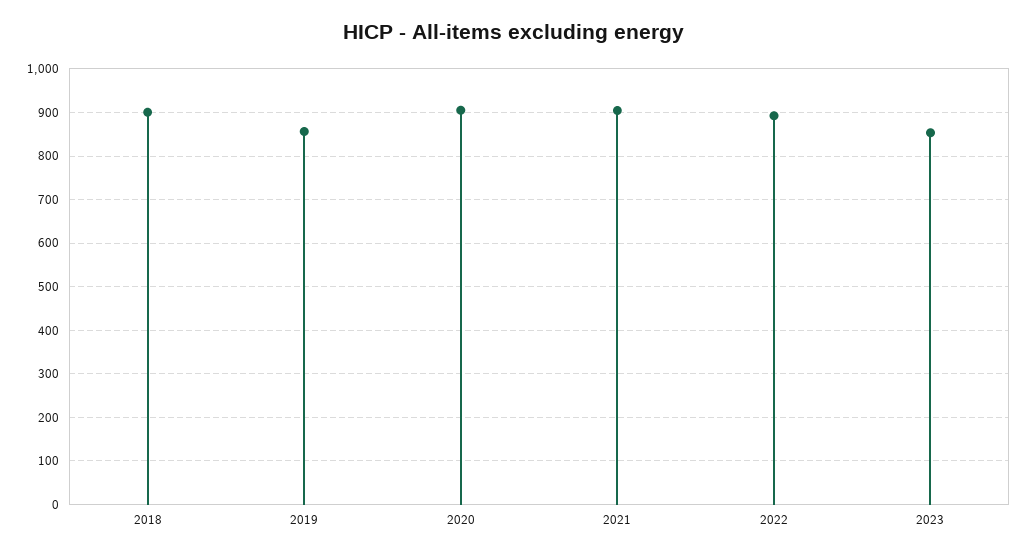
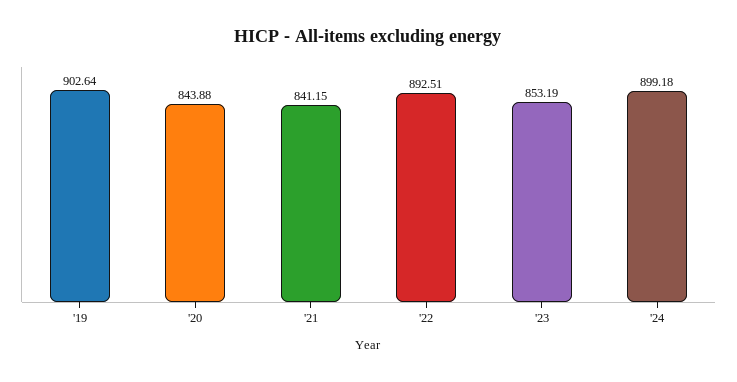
2018: 900 -> none
2019: 860 -> 902.64
2020: 900 -> 843.88
2021: 900 -> 841.15
'24: none -> 899.18

